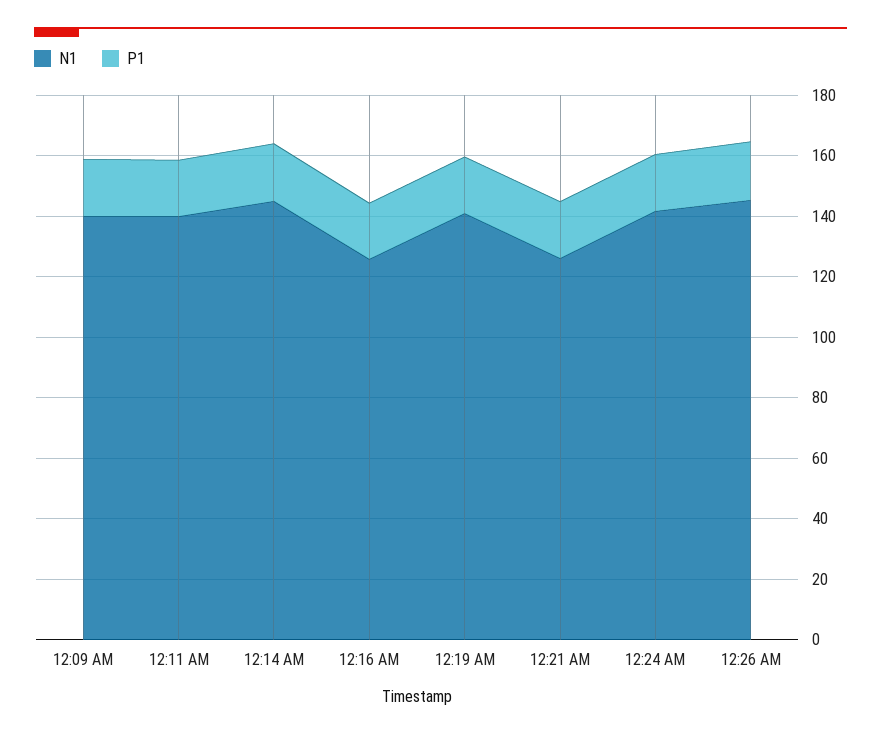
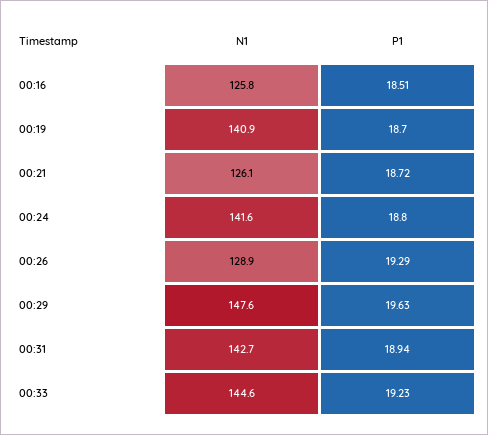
N1, 12:09 AM: 140 -> none
P1, 12:09 AM: 20 -> none
N1, 12:11 AM: 140 -> none
P1, 12:11 AM: 20 -> none
N1, 12:14 AM: 145 -> none
P1, 12:14 AM: 20 -> none
N1, 12:26 AM: 145 -> 128.9
N1, 00:29: none -> 147.6
P1, 00:29: none -> 19.63
N1, 00:31: none -> 142.7
P1, 00:31: none -> 18.94
N1, 00:33: none -> 144.6
P1, 00:33: none -> 19.23

